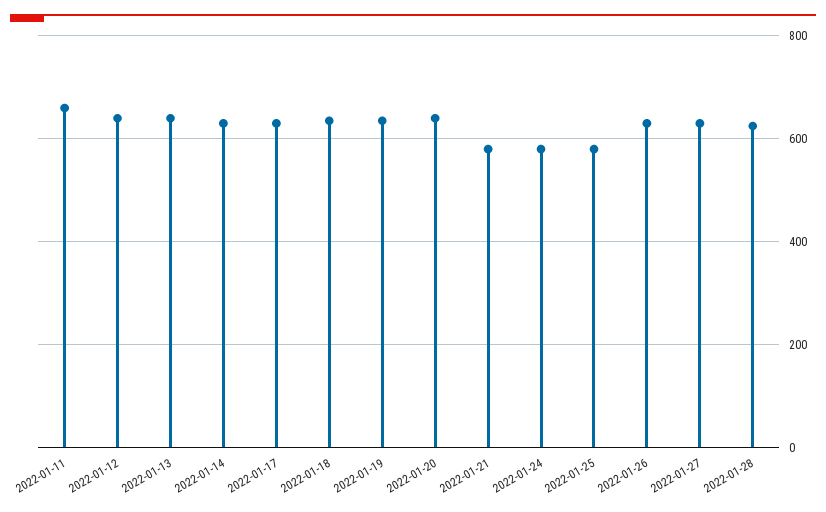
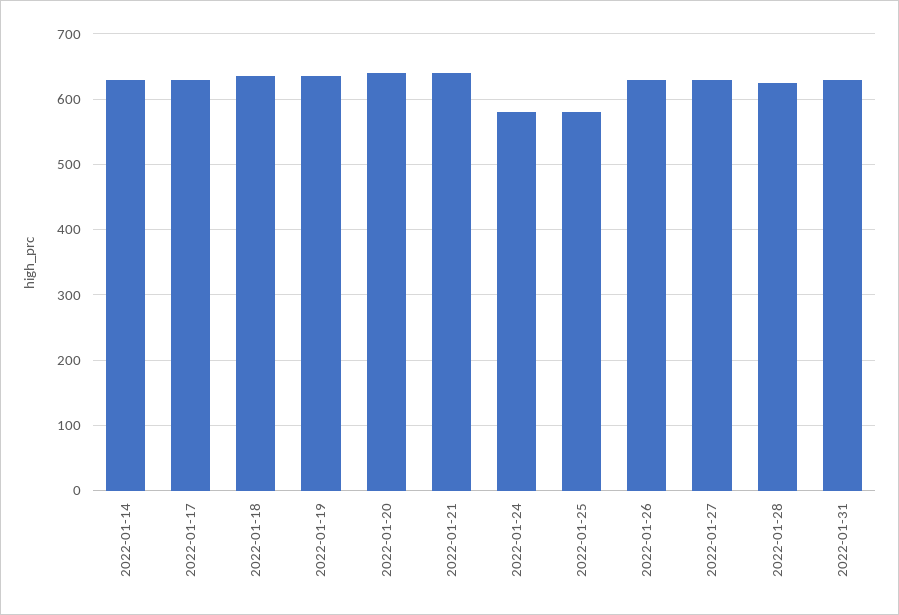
2022-01-11: 660 -> none
2022-01-12: 640 -> none
2022-01-13: 640 -> none
2022-01-21: 580 -> 640
2022-01-31: none -> 630

